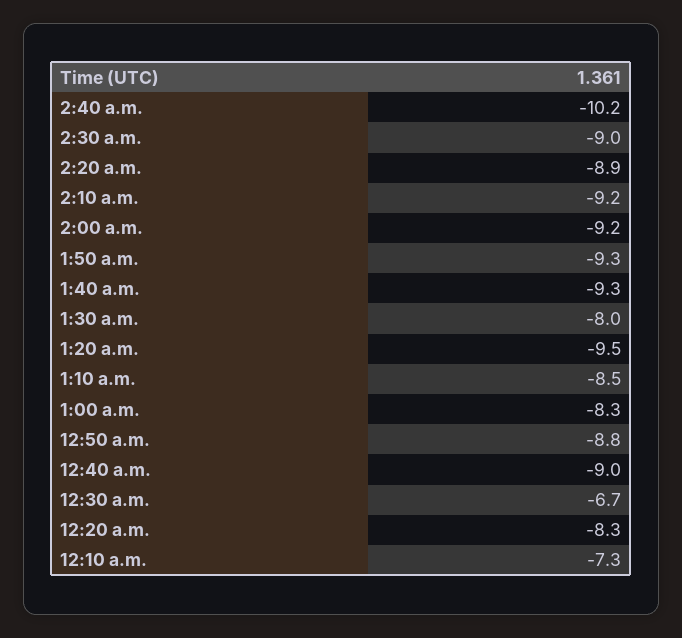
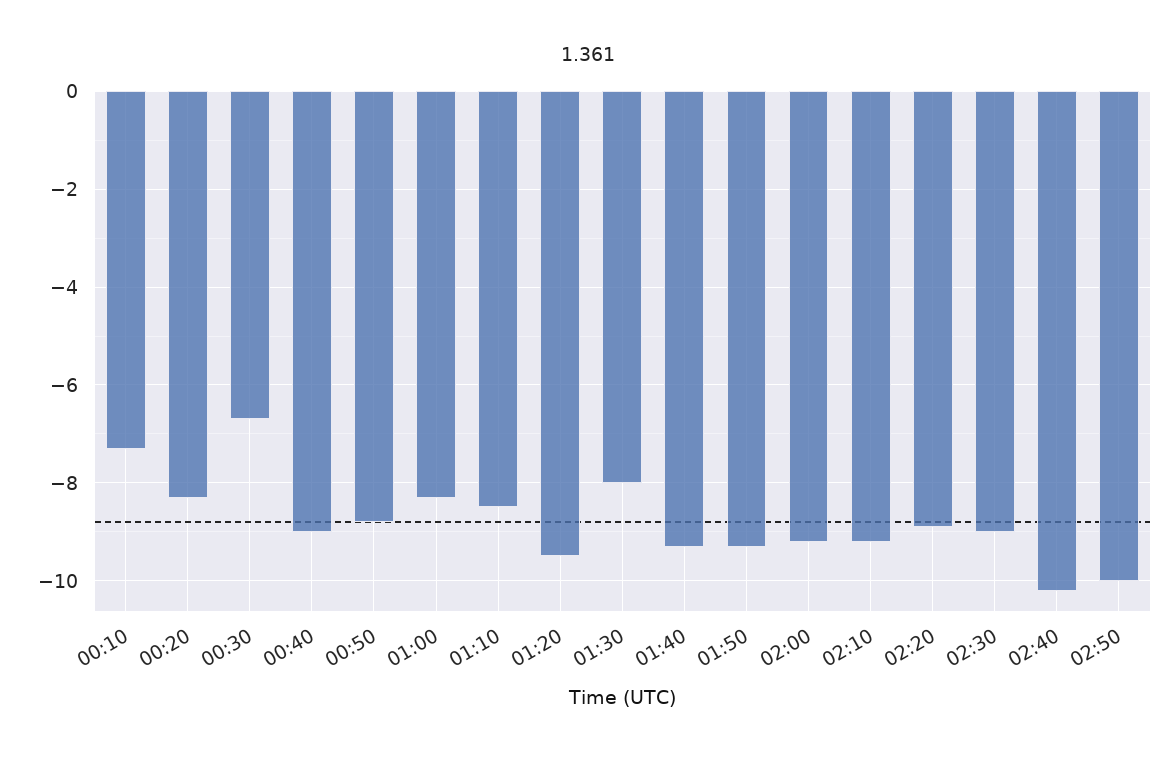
02:50: none -> -10

